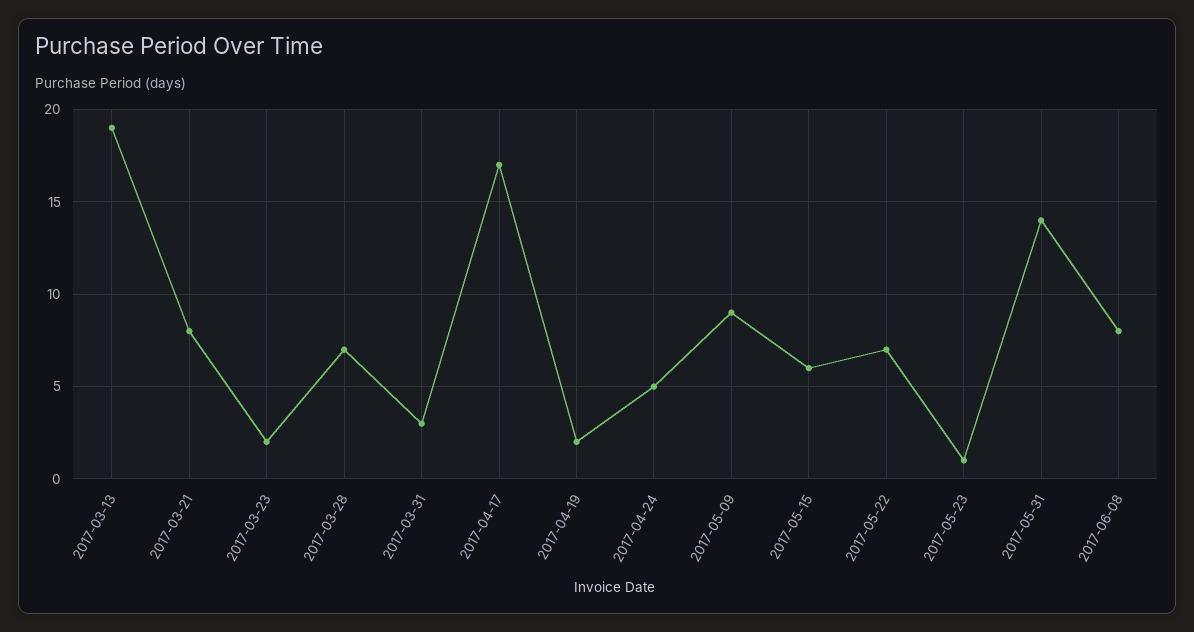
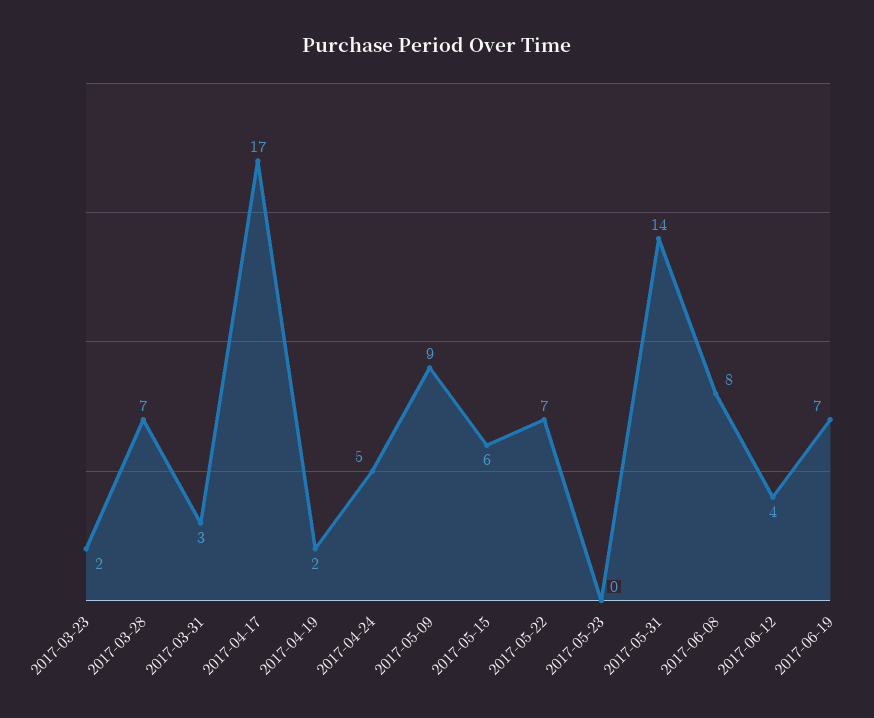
2017-03-13: 19 -> none
2017-03-21: 8 -> none
2017-05-23: 1 -> 0
2017-06-12: none -> 4
2017-06-19: none -> 7

